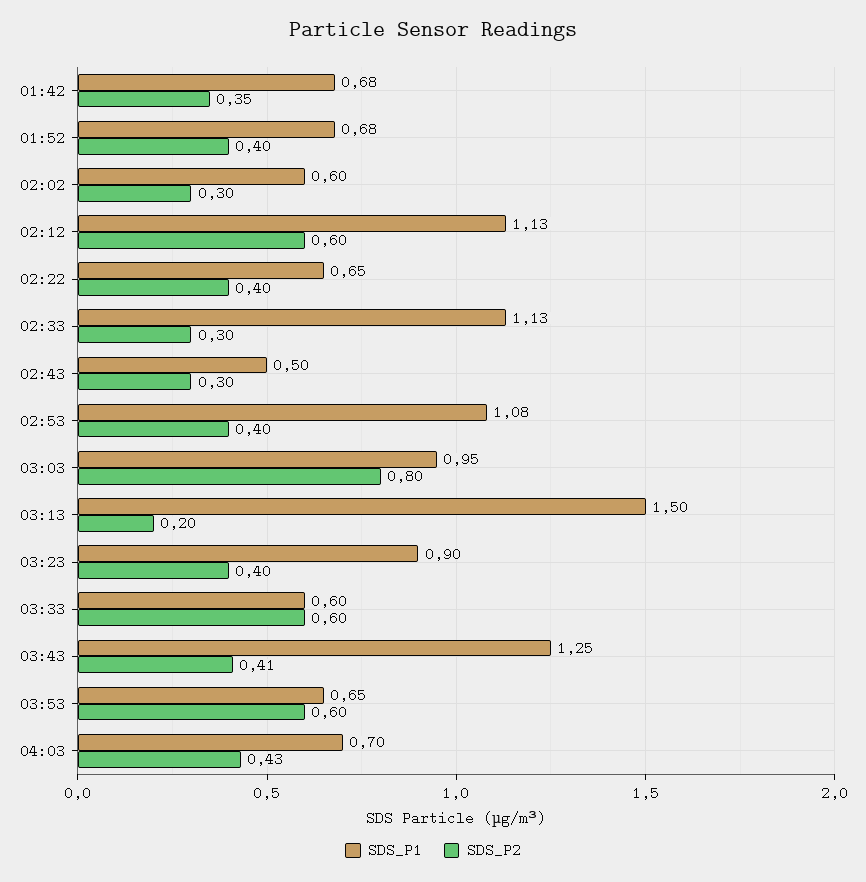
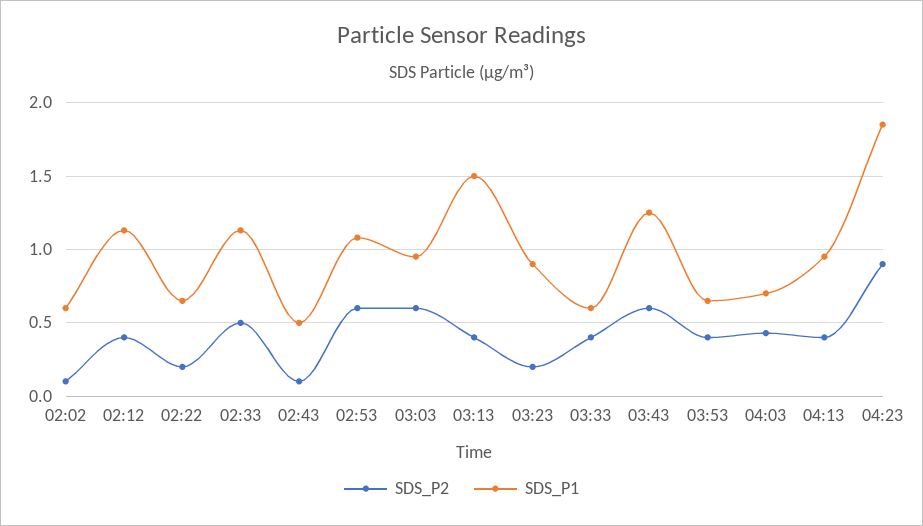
SDS_P1, 01:42: 0.68 -> none
SDS_P2, 01:42: 0.35 -> none
SDS_P1, 01:52: 0.68 -> none
SDS_P2, 01:52: 0.4 -> none
SDS_P2, 02:02: 0.3 -> 0.1
SDS_P2, 02:12: 0.6 -> 0.4
SDS_P2, 02:22: 0.4 -> 0.2
SDS_P2, 02:33: 0.3 -> 0.5
SDS_P2, 02:43: 0.3 -> 0.1
SDS_P2, 02:53: 0.4 -> 0.6
SDS_P2, 03:03: 0.8 -> 0.6
SDS_P2, 03:13: 0.2 -> 0.4
SDS_P2, 03:23: 0.4 -> 0.2
SDS_P2, 03:33: 0.6 -> 0.4
SDS_P2, 03:43: 0.41 -> 0.6
SDS_P2, 03:53: 0.6 -> 0.4
SDS_P2, 04:13: none -> 0.4
SDS_P1, 04:13: none -> 0.95
SDS_P2, 04:23: none -> 0.9
SDS_P1, 04:23: none -> 1.85

